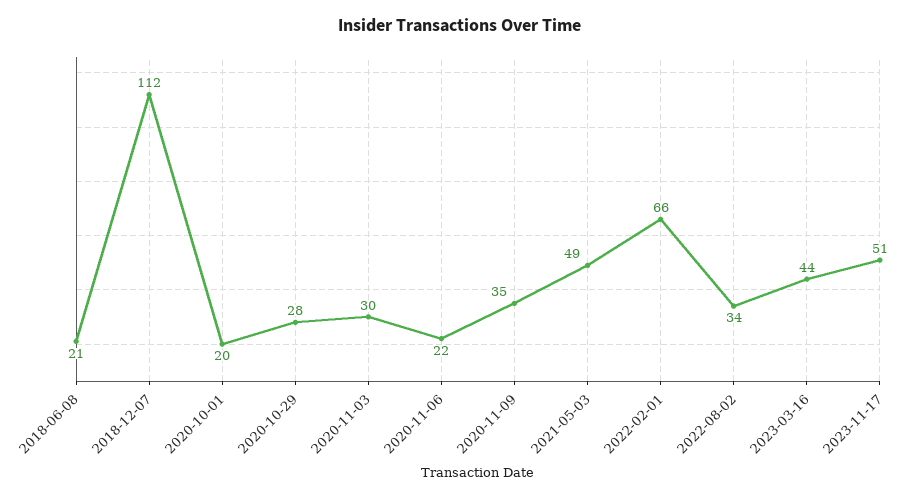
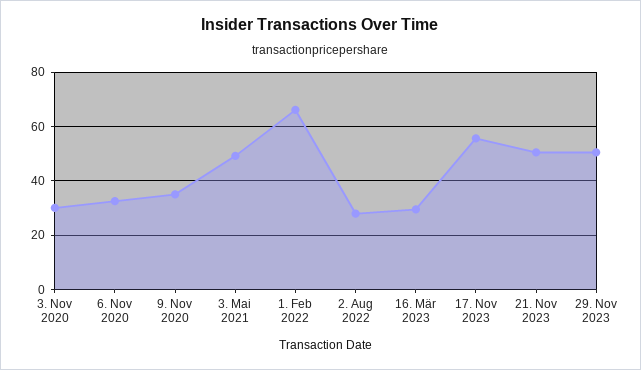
2018-06-08: 21 -> none
2018-12-07: 112 -> none
2020-10-01: 20 -> none
2020-10-29: 28 -> none
2020-11-06: 22 -> 32.5
2022-08-02: 34 -> 27.5
2023-03-16: 44 -> 30
2023-11-17: 51 -> 55
21. Nov 2023: none -> 50
29. Nov 2023: none -> 50

